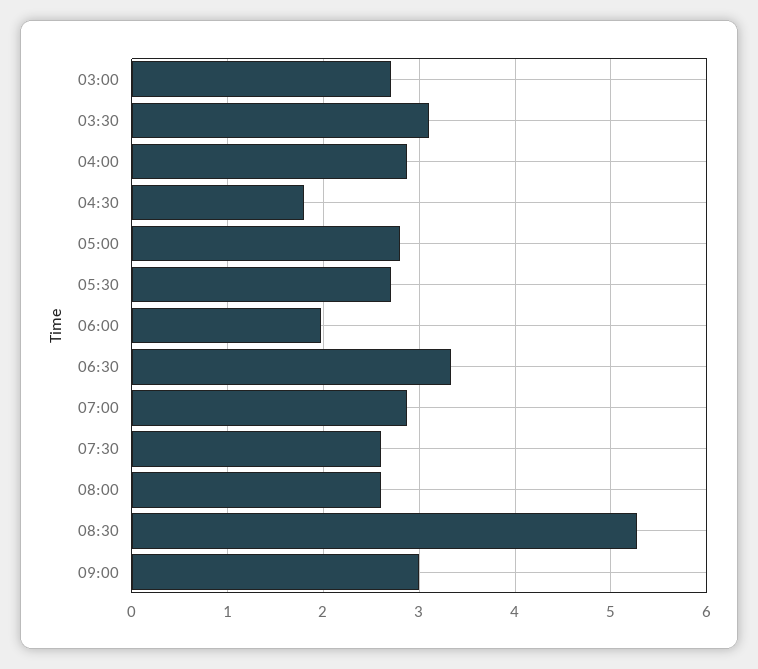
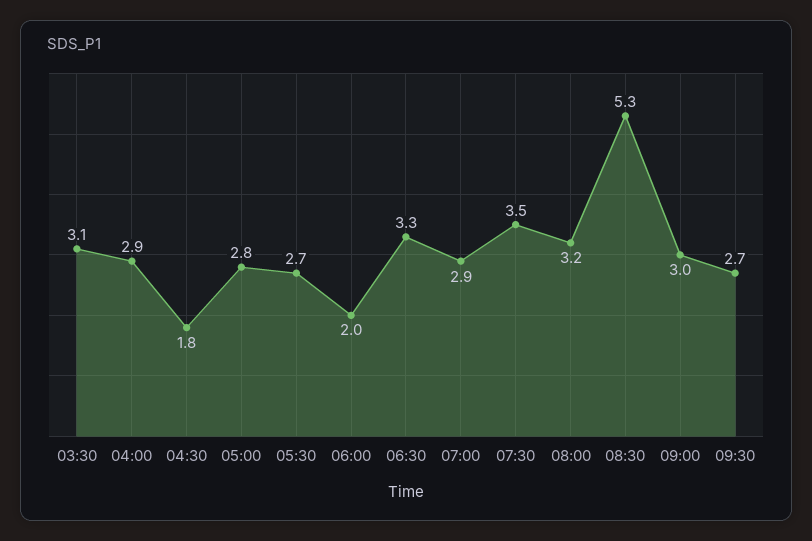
03:00: 2.7 -> none
07:30: 2.6 -> 3.5
08:00: 2.6 -> 3.2
09:30: none -> 2.7

